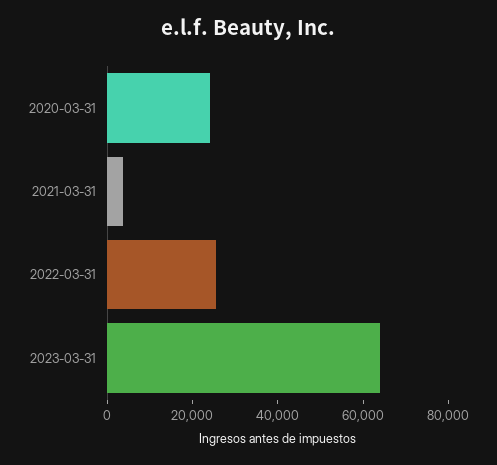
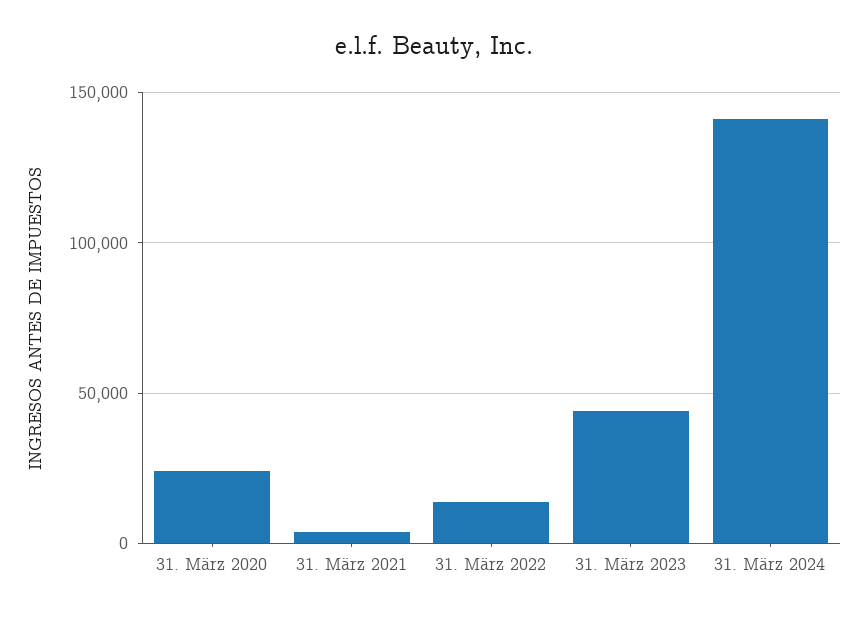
2022-03-31: 25000 -> 15000
2023-03-31: 65000 -> 45000
31. März 2024: none -> 140000

